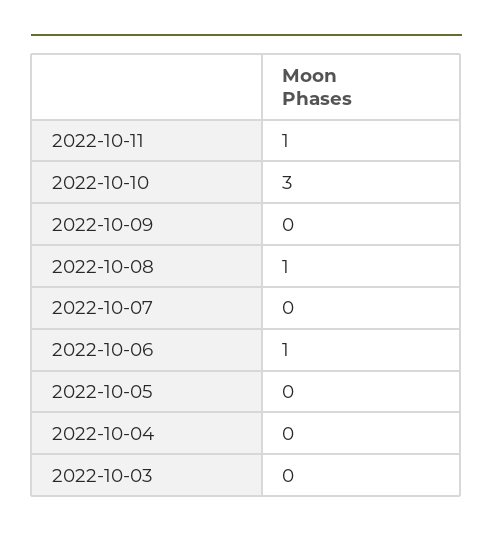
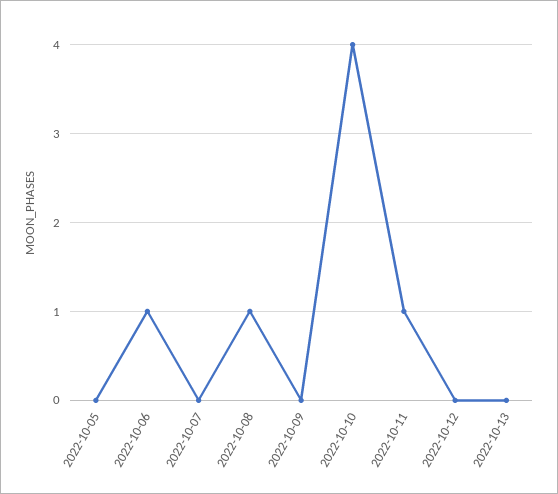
2022-10-10: 3 -> 4
2022-10-04: 0 -> none
2022-10-03: 0 -> none
2022-10-12: none -> 0
2022-10-13: none -> 0

